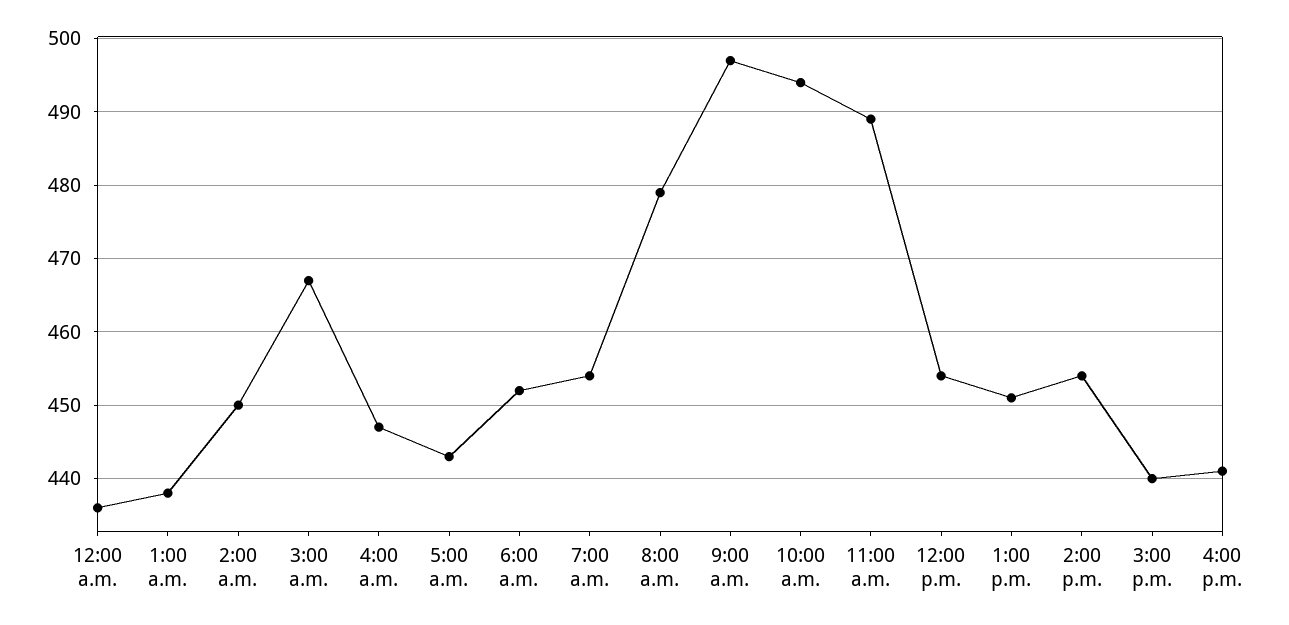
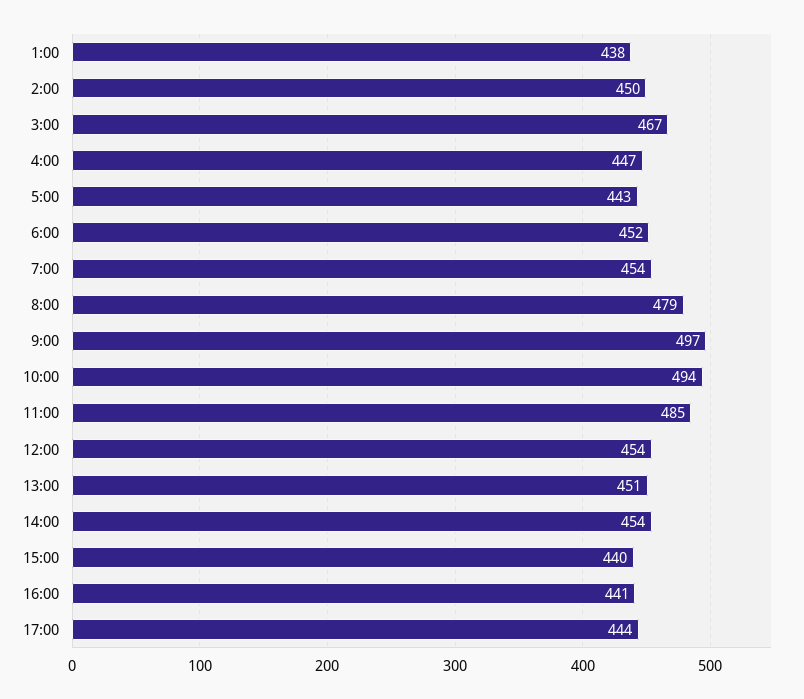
12:00 a.m.: 436 -> none
11:00 a.m.: 489 -> 485
17:00: none -> 444

